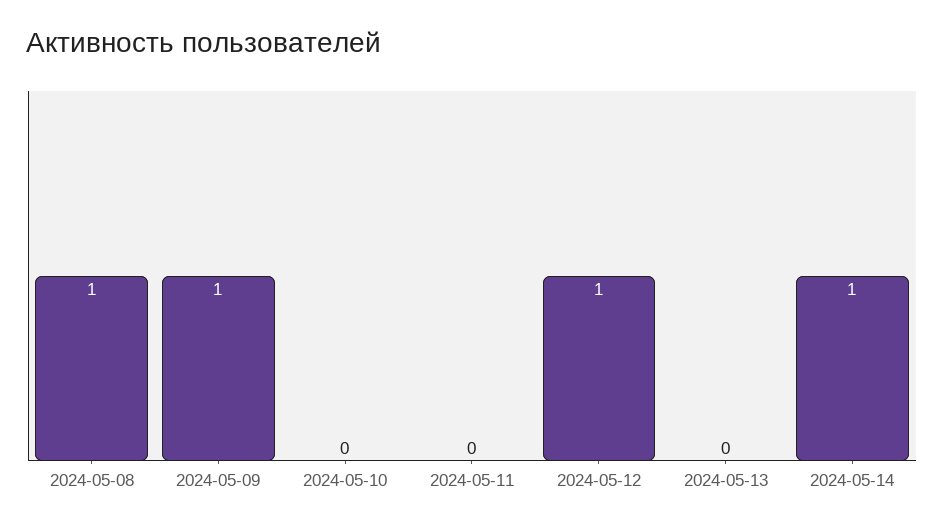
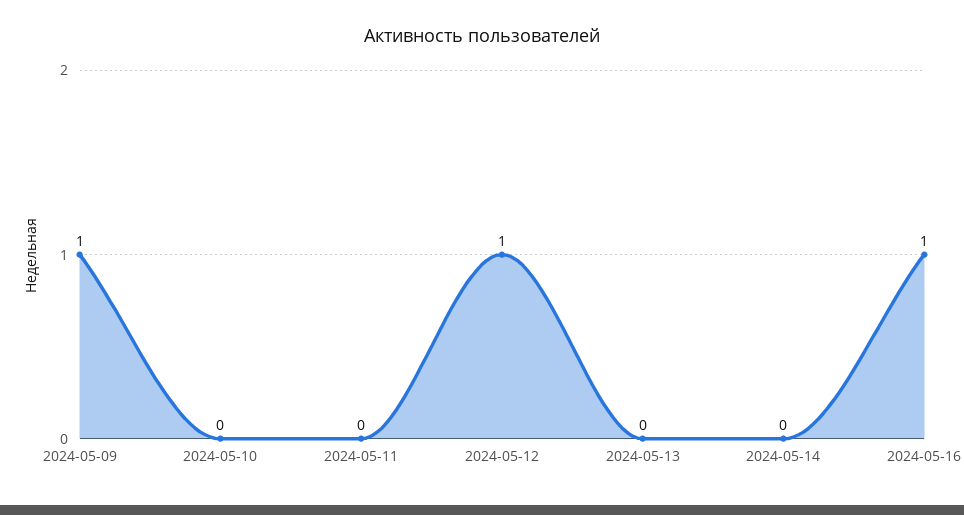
2024-05-08: 1 -> none
2024-05-14: 1 -> 0
2024-05-16: none -> 1

